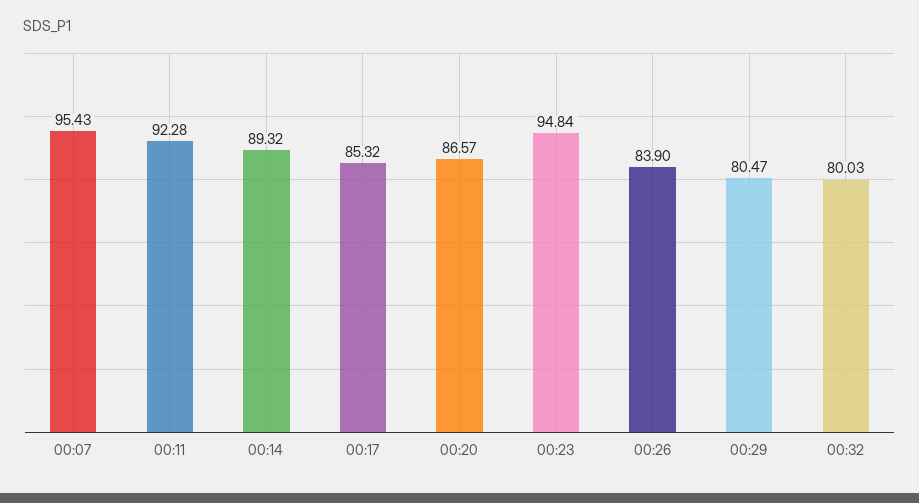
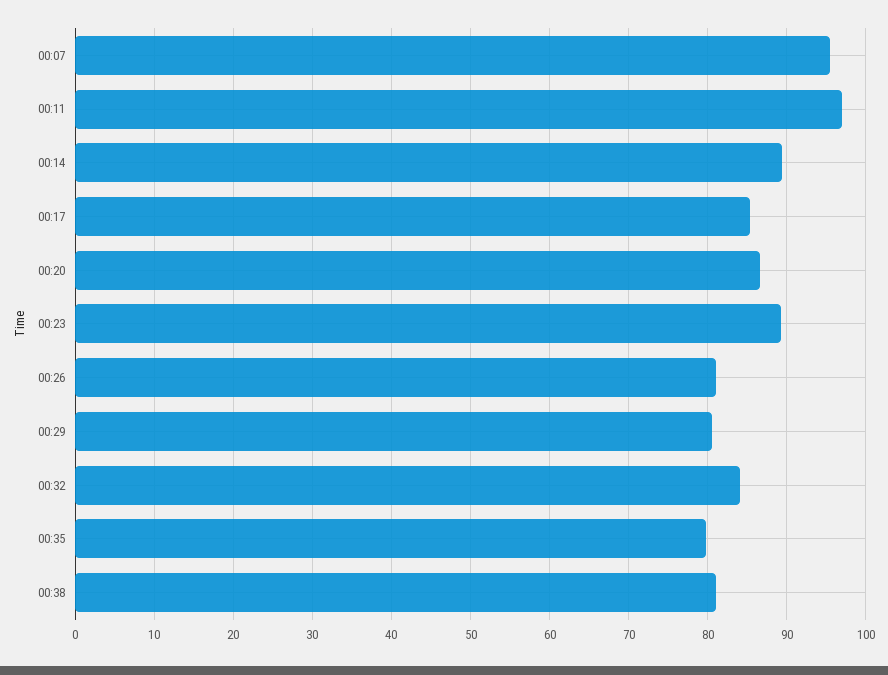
00:11: 92.28 -> 97
00:23: 94.84 -> 89
00:26: 83.9 -> 81
00:32: 80.03 -> 84
00:35: none -> 80
00:38: none -> 81

